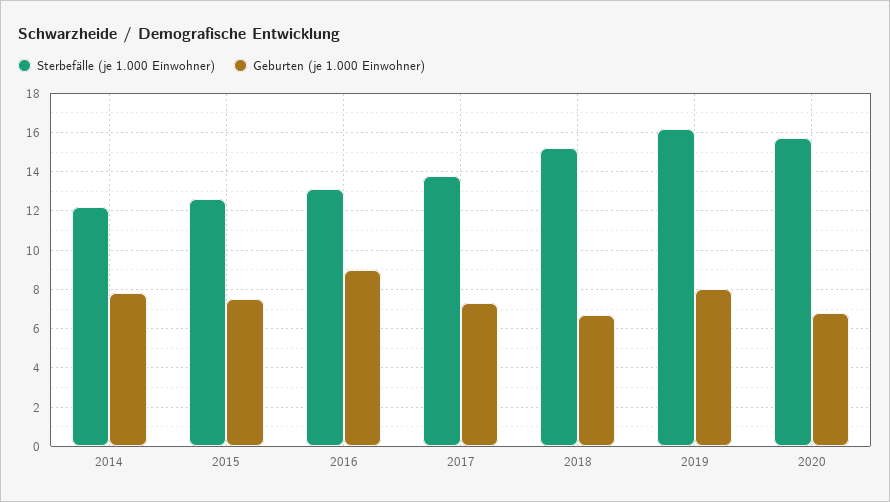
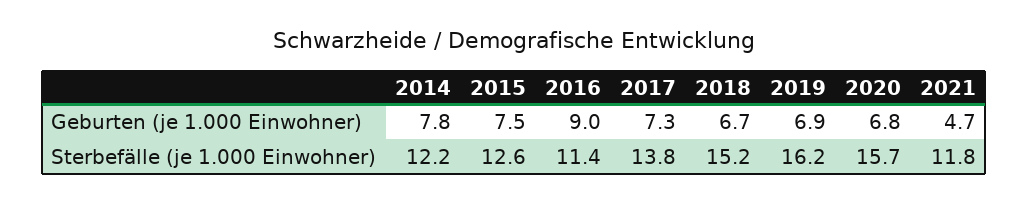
Sterbefälle (je 1.000 Einwohner), 2016: 13 -> 11.4
Geburten (je 1.000 Einwohner), 2019: 8 -> 6.9
Geburten (je 1.000 Einwohner), 2021: none -> 4.7
Sterbefälle (je 1.000 Einwohner), 2021: none -> 11.8

